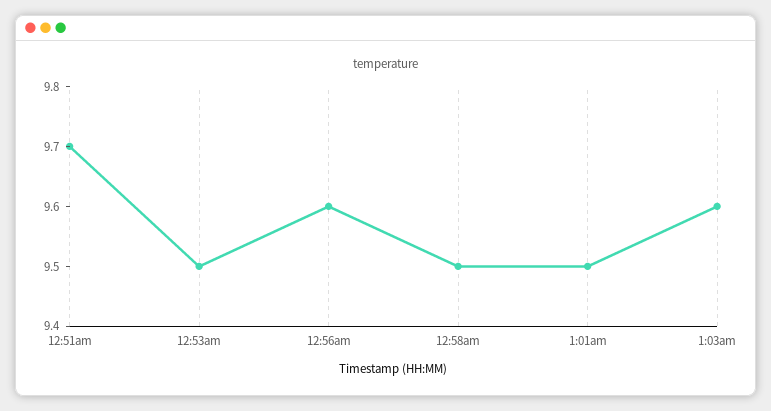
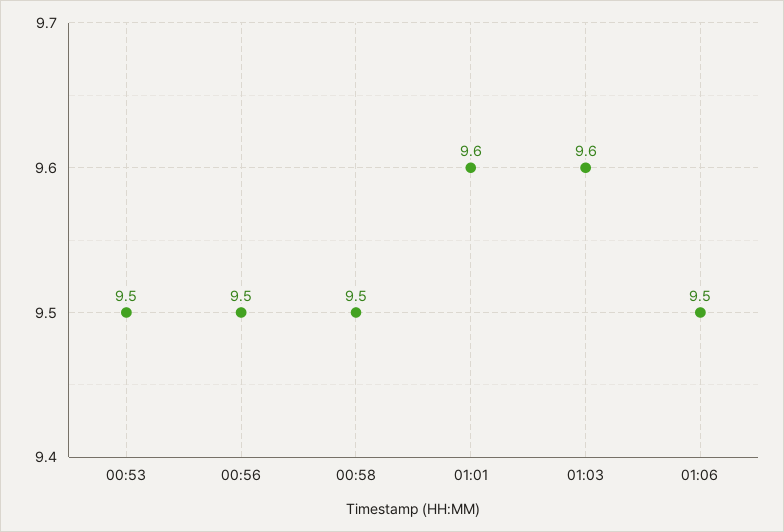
12:51am: 9.7 -> none
12:56am: 9.6 -> 9.5
1:01am: 9.5 -> 9.6
01:06: none -> 9.5

